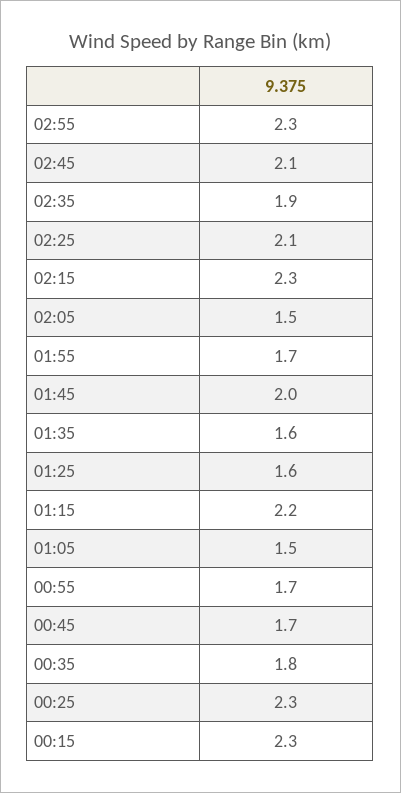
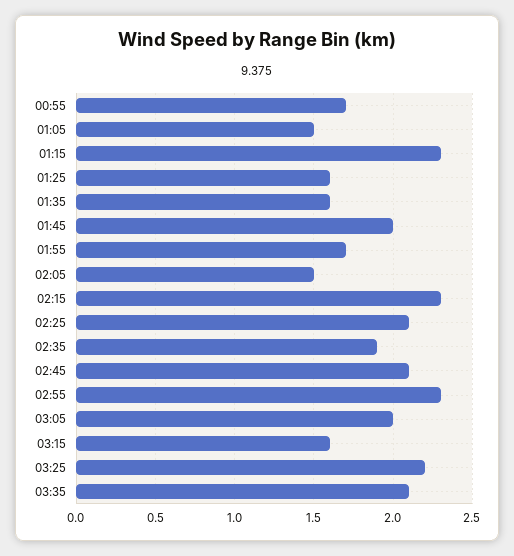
01:15: 2.2 -> 2.3
00:45: 1.7 -> none
00:35: 1.8 -> none
00:25: 2.3 -> none
00:15: 2.3 -> none
03:05: none -> 2
03:15: none -> 1.6
03:25: none -> 2.2
03:35: none -> 2.1

